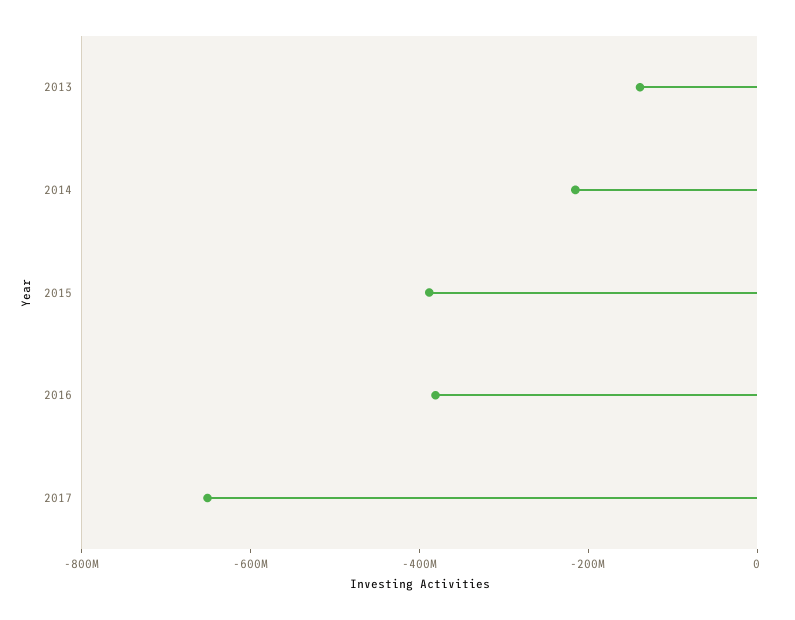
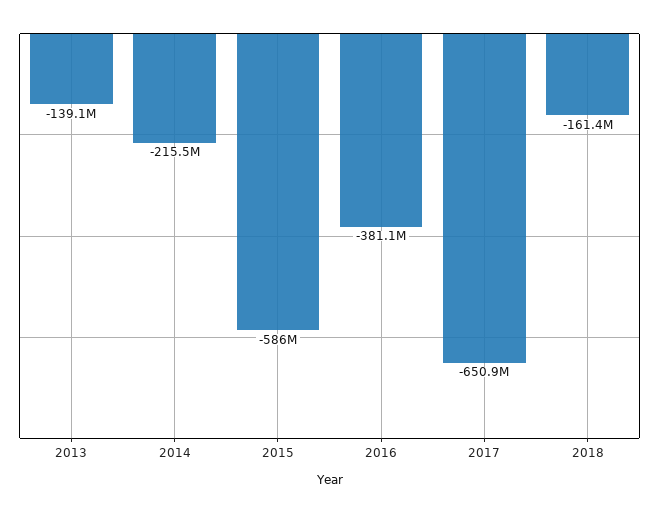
2015: -400000000 -> -586000000
2018: none -> -161400000

